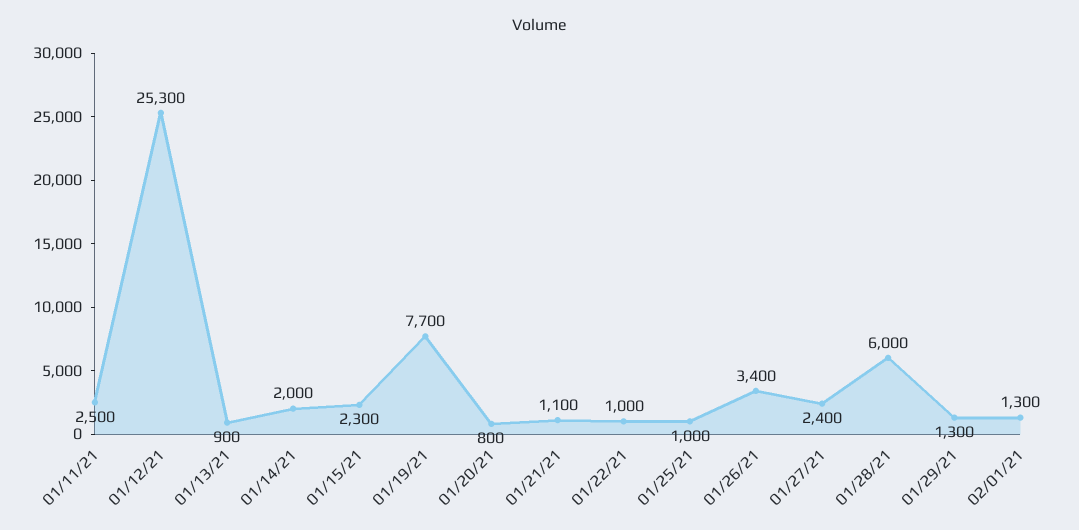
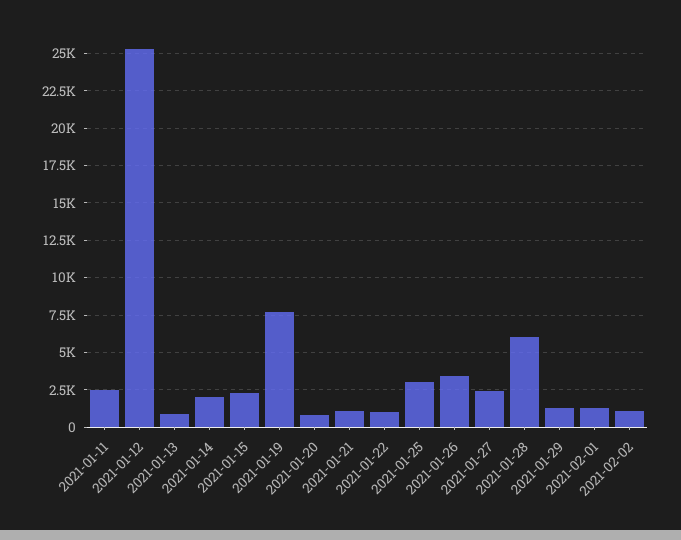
01/25/21: 1000 -> 3000
2021-02-02: none -> 1000

